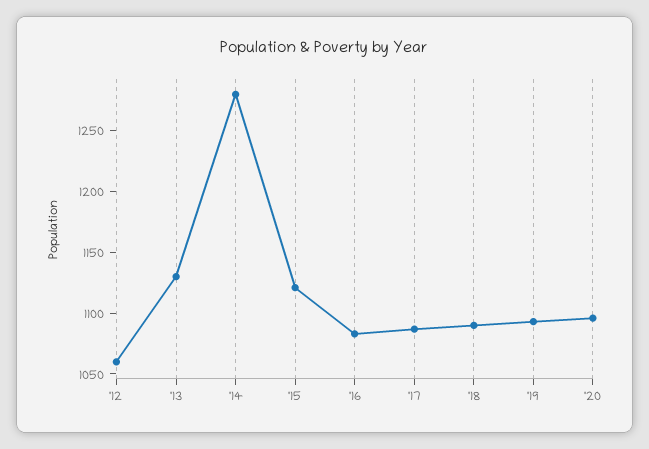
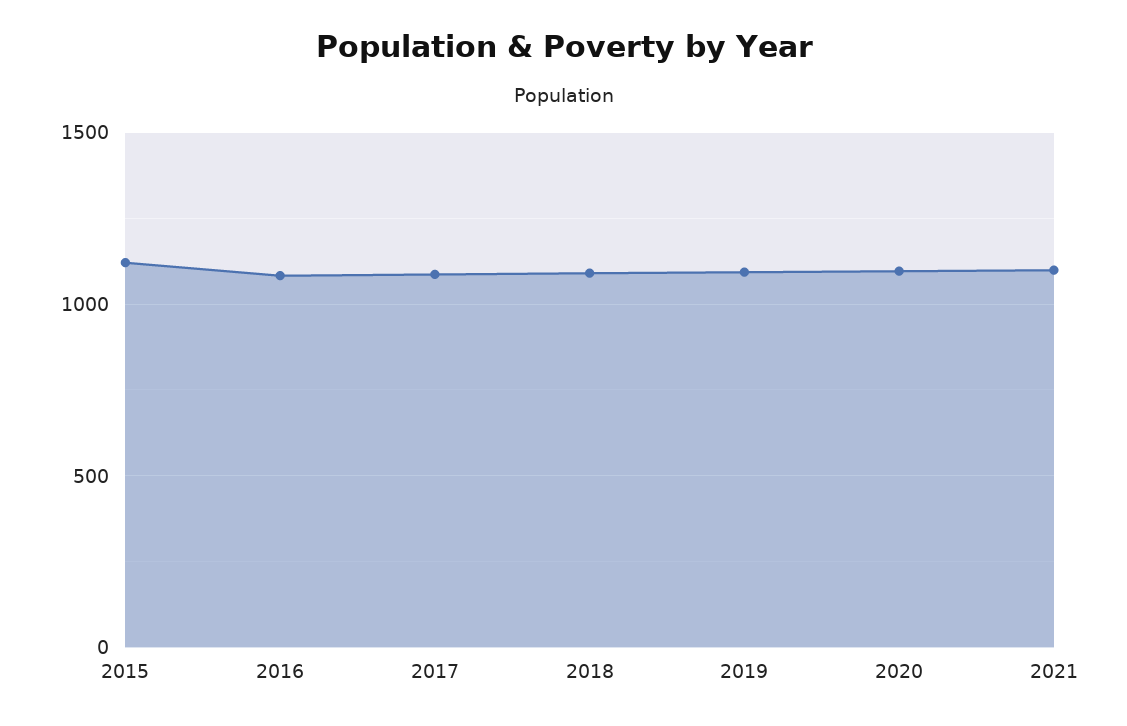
'12: 1060 -> none
'13: 1130 -> none
'14: 1280 -> none
2021: none -> 1100

